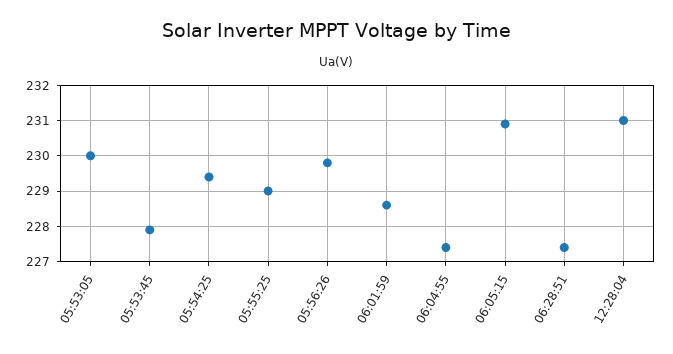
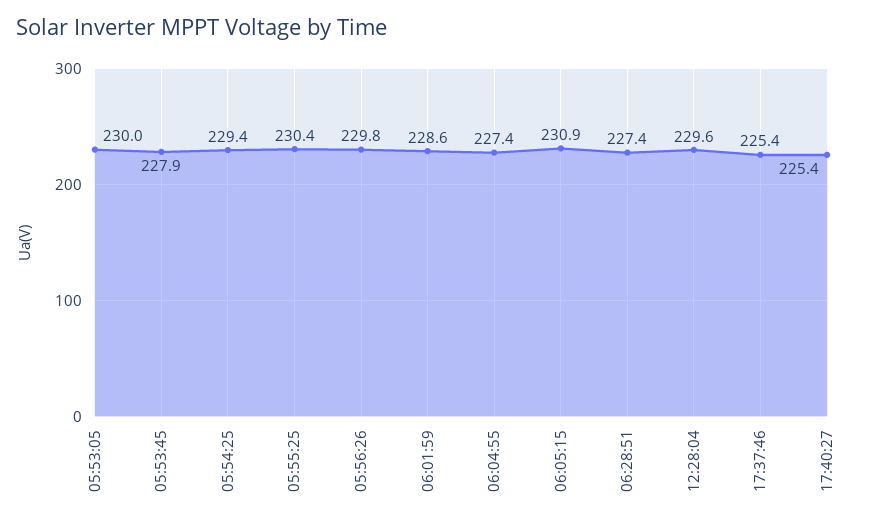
05:55:25: 229 -> 230.4
12:28:04: 231 -> 229.6
17:37:46: none -> 225.4
17:40:27: none -> 225.4

